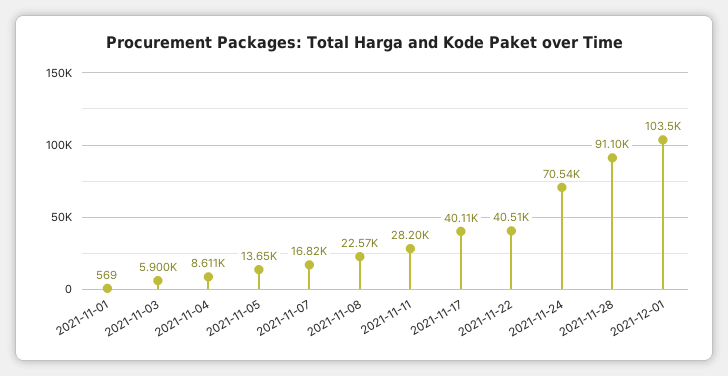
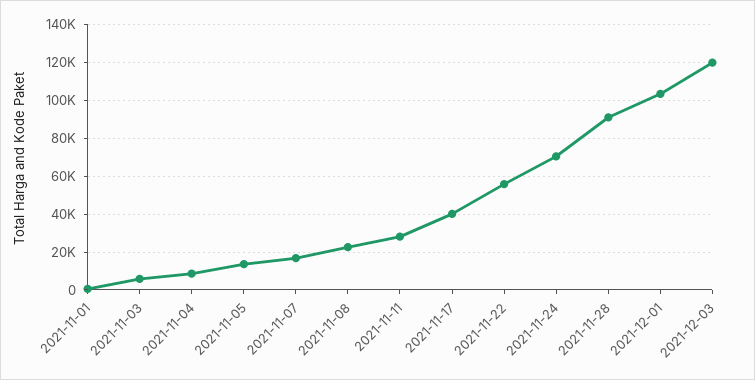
2021-11-22: 40510 -> 55000
2021-12-03: none -> 120000

